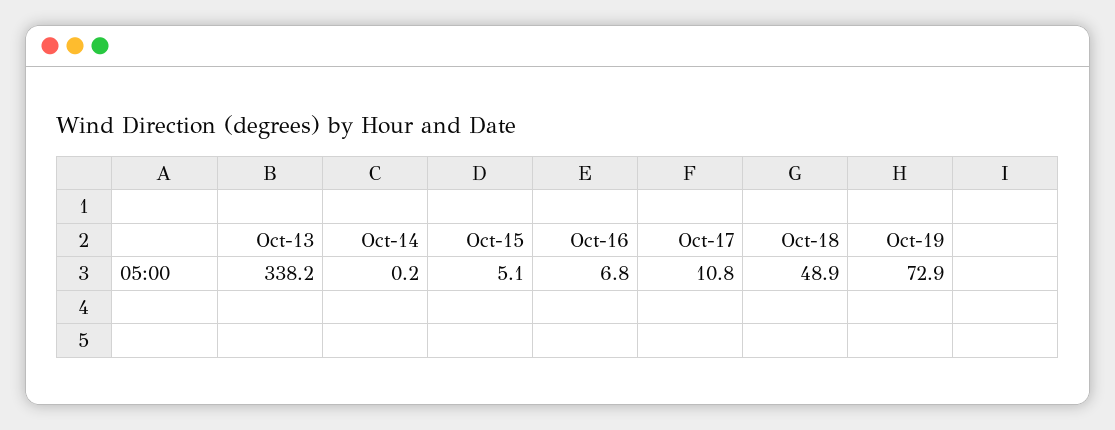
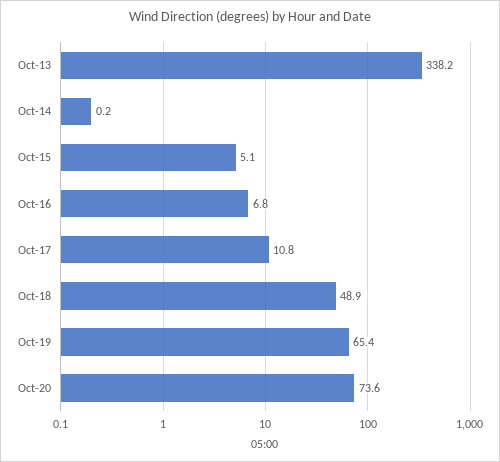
Oct-19: 72.9 -> 65.4
Oct-20: none -> 73.6

